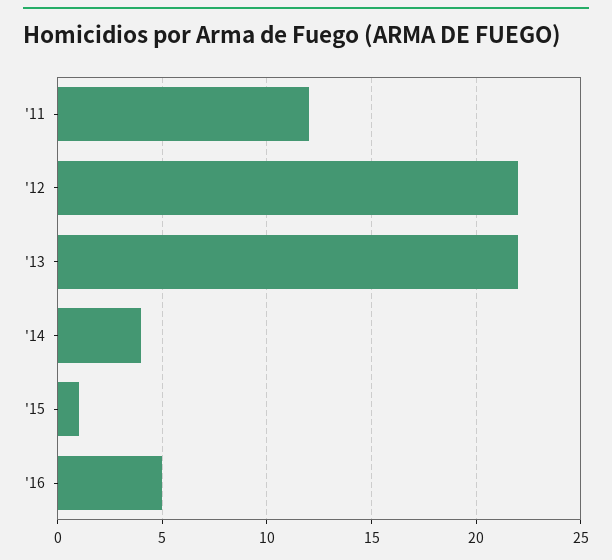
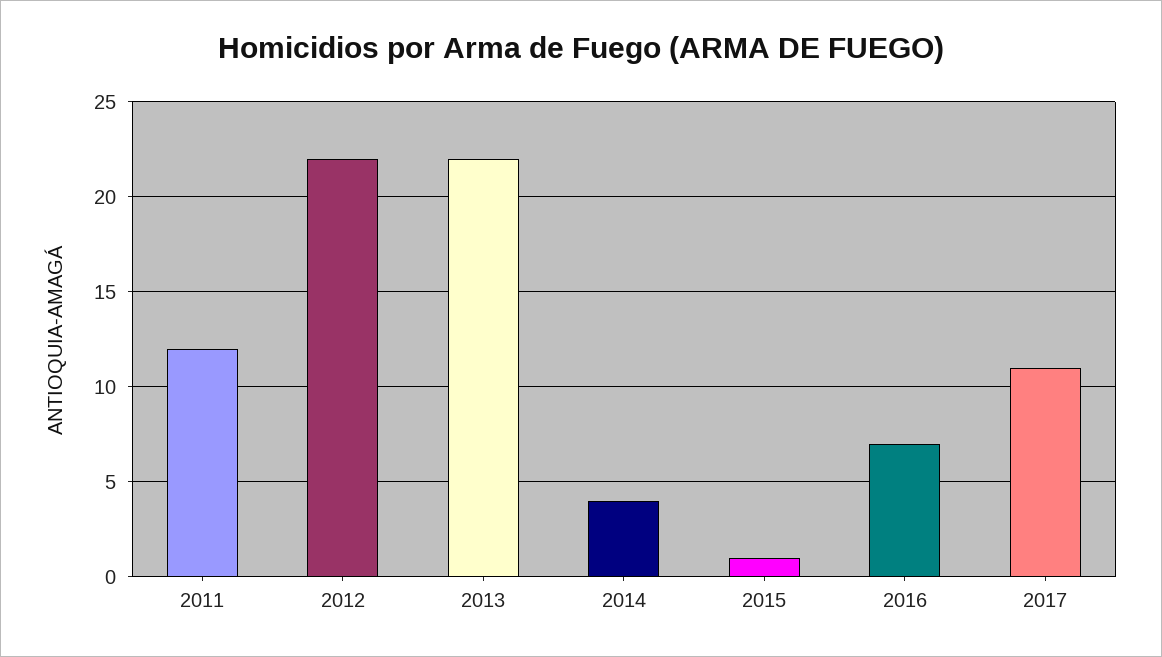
'16: 5 -> 7
2017: none -> 11

